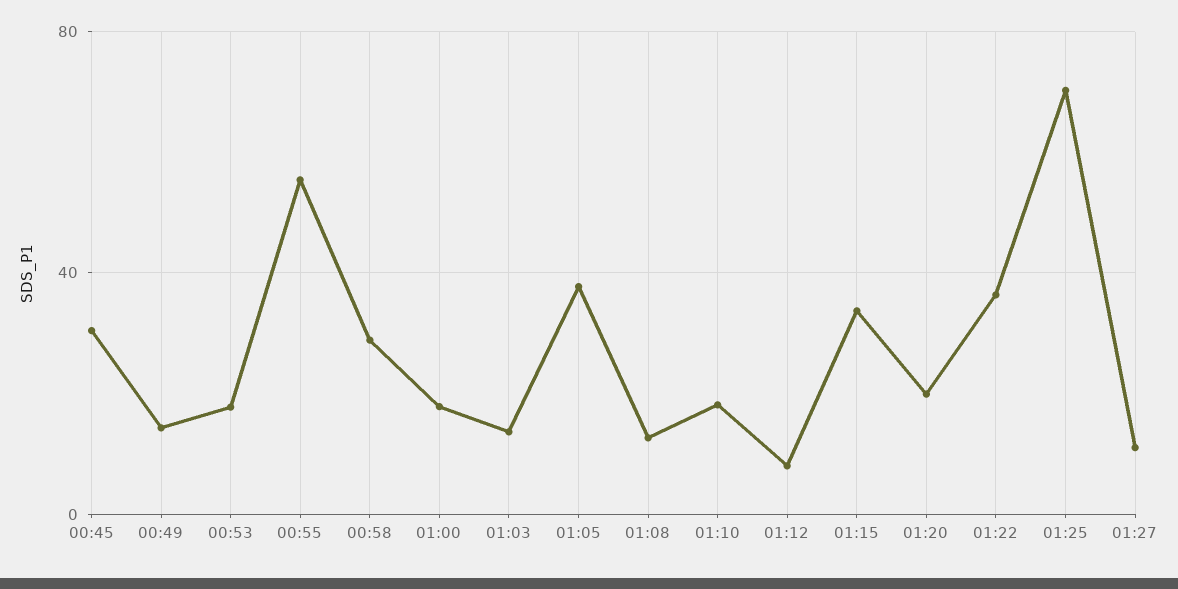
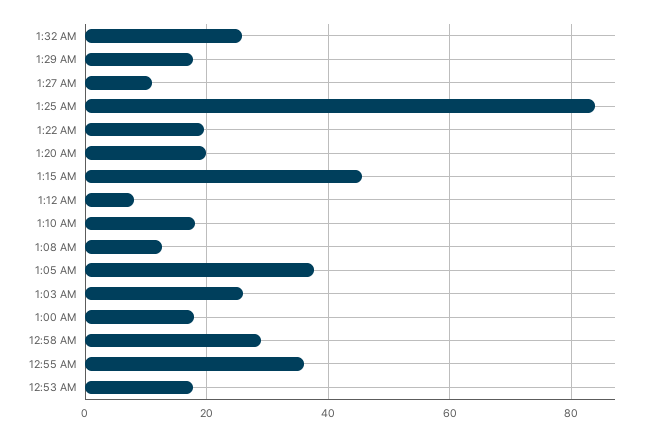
00:45: 30 -> none
00:49: 15 -> none
00:55: 55 -> 36
01:03: 15 -> 26
01:15: 35 -> 46
01:22: 35 -> 20
01:25: 70 -> 84
1:32 AM: none -> 26
1:29 AM: none -> 18

